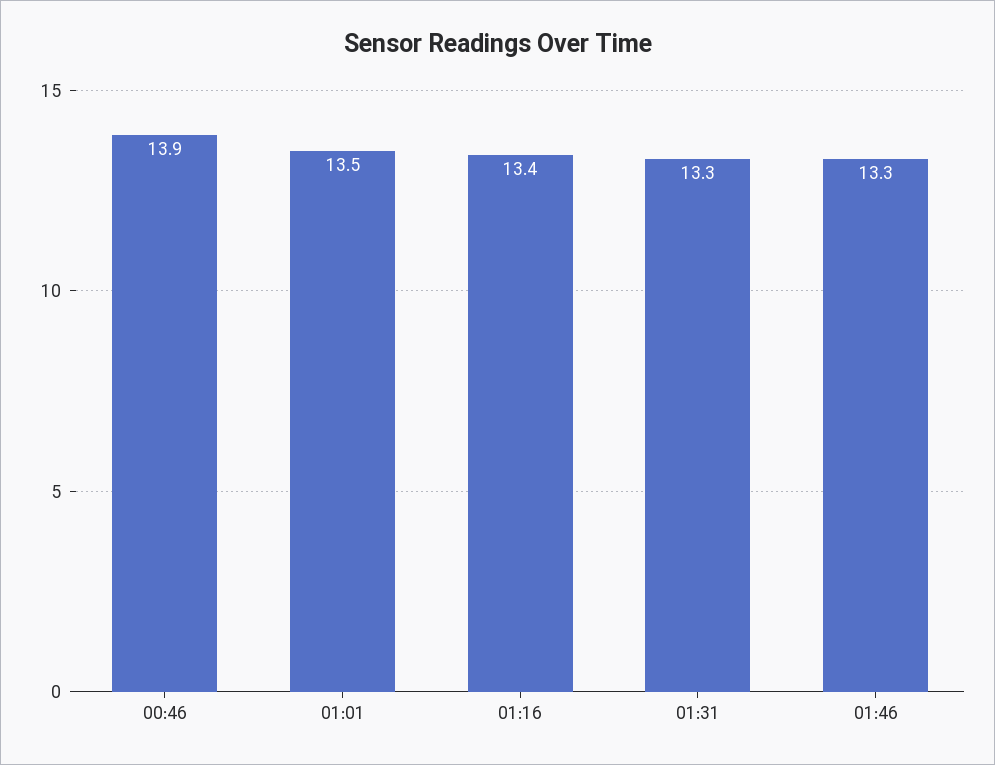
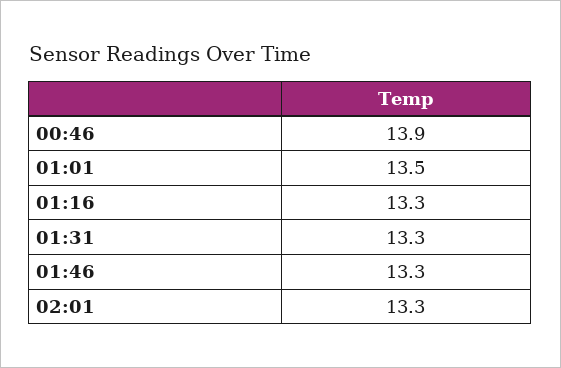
01:16: 13.4 -> 13.3
02:01: none -> 13.3

